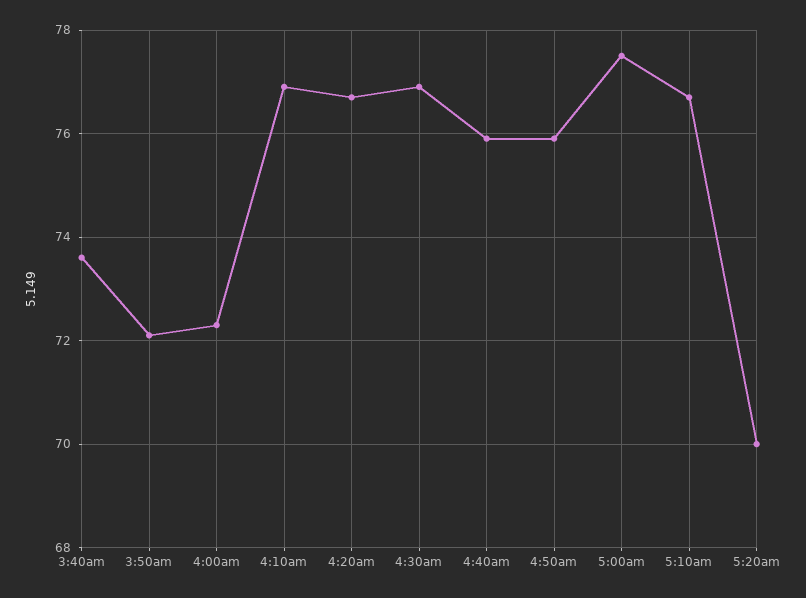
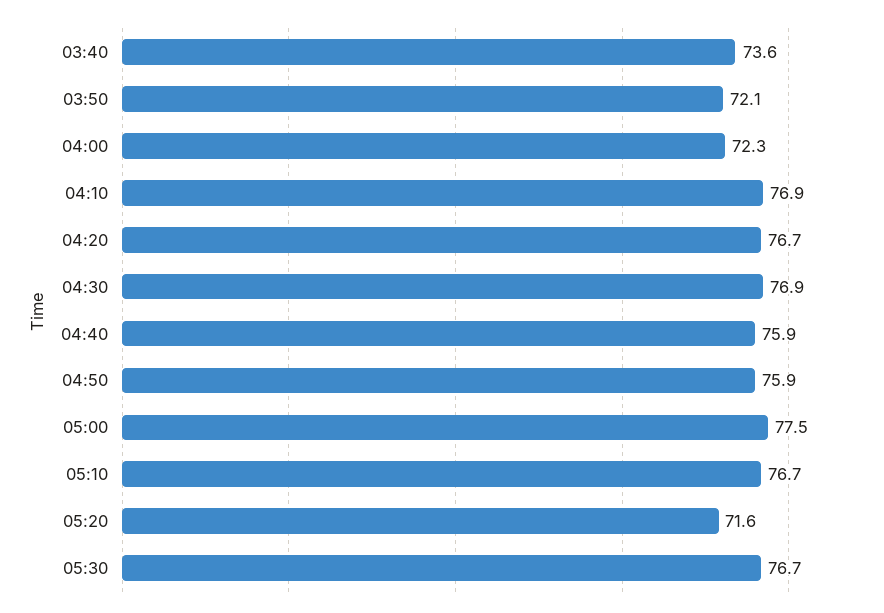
5:20am: 70 -> 71.6
05:30: none -> 76.7

